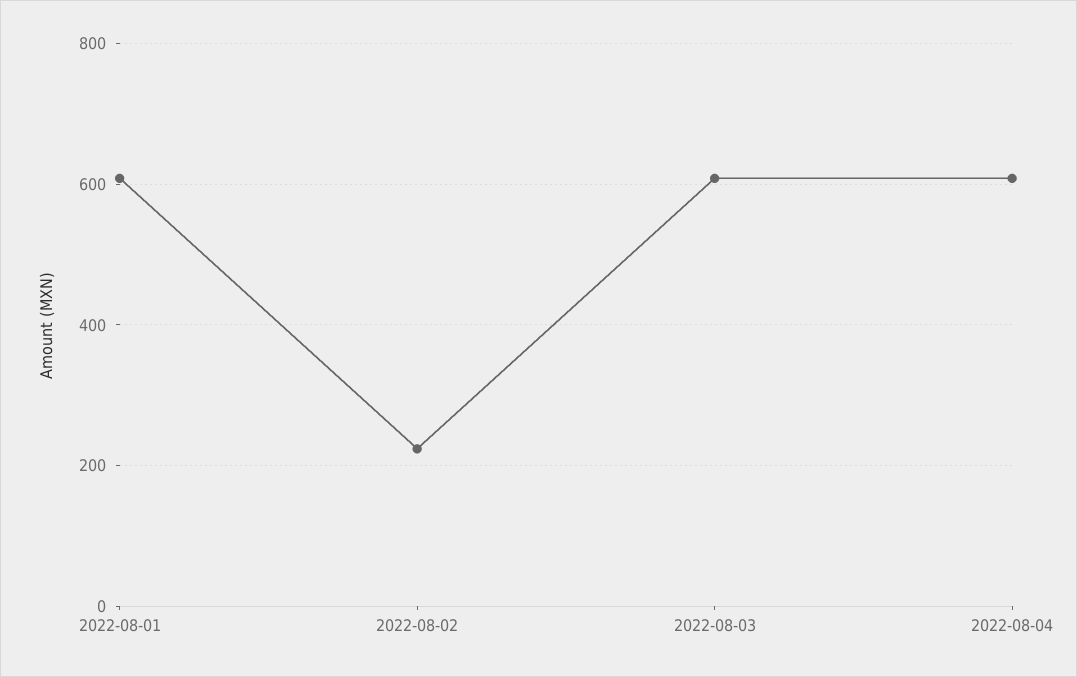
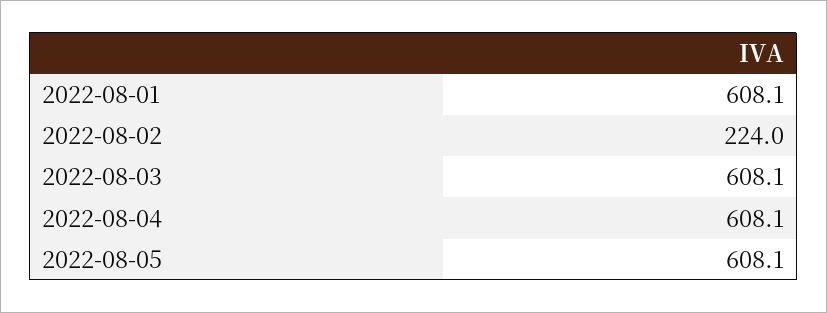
2022-08-05: none -> 608.1

